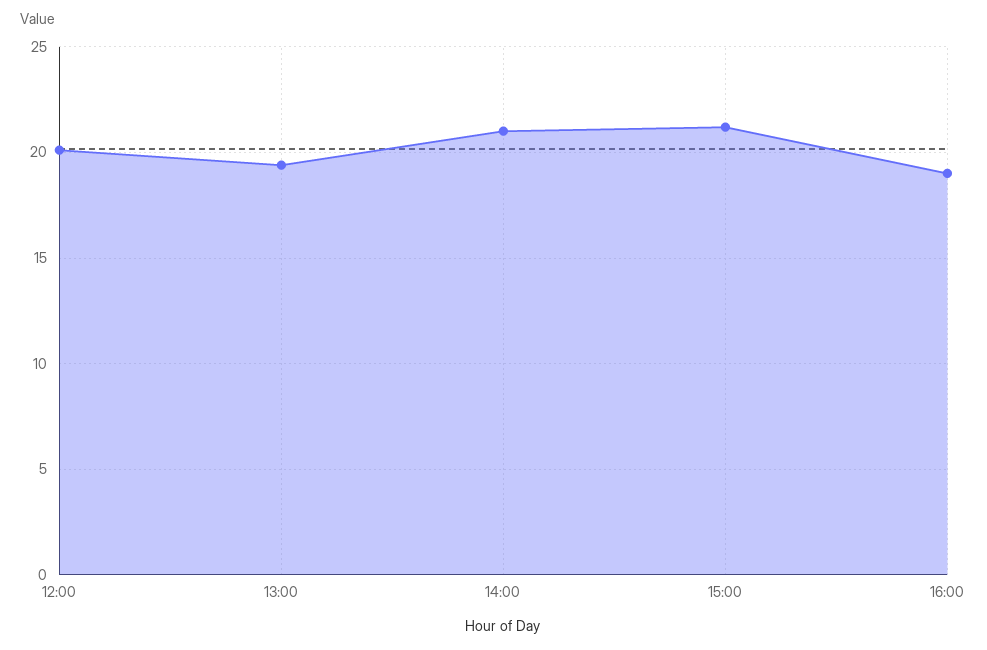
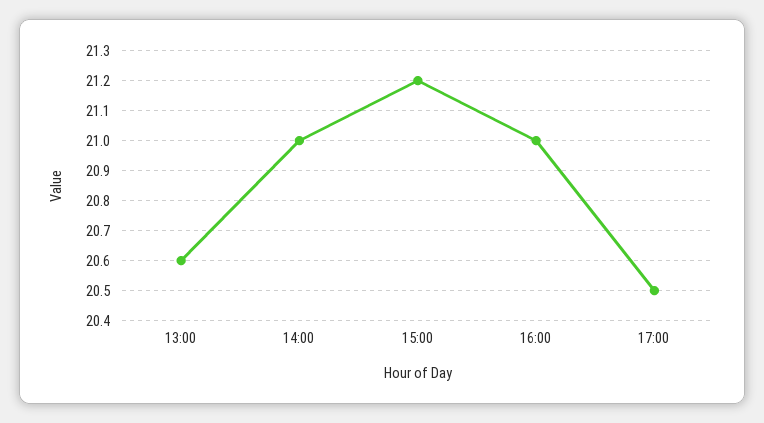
12:00: 20 -> none
13:00: 19.5 -> 20.6
16:00: 19 -> 21
17:00: none -> 20.5

